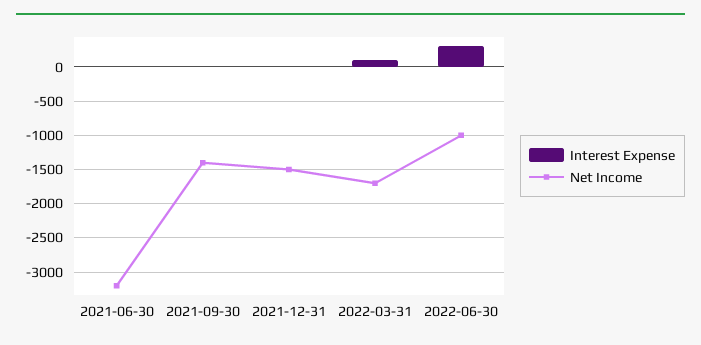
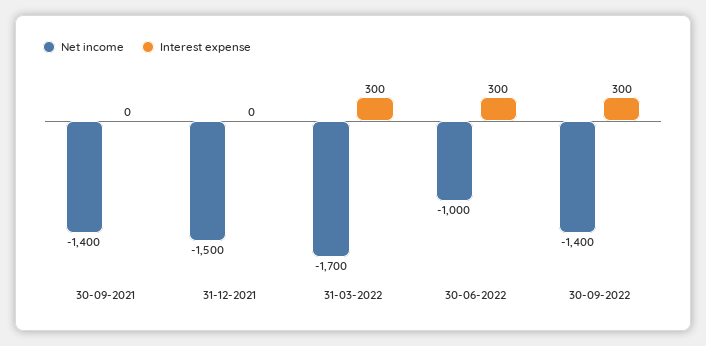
Interest Expense, 2021-06-30: 0 -> none
Net Income, 2021-06-30: -3200 -> none
Interest Expense, 2022-03-31: 100 -> 300
Net Income, 30-09-2022: none -> -1400
Interest Expense, 30-09-2022: none -> 300

